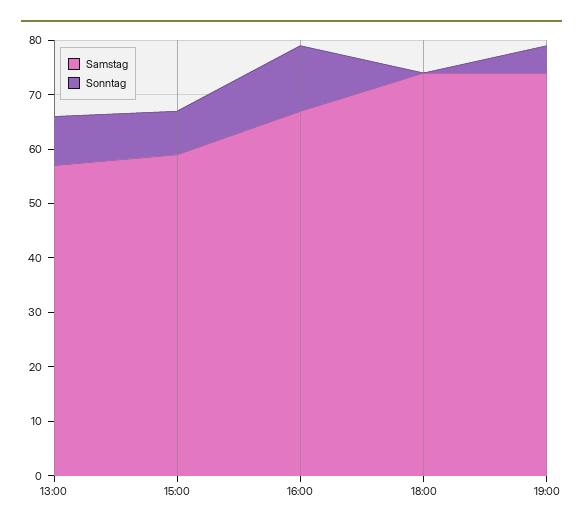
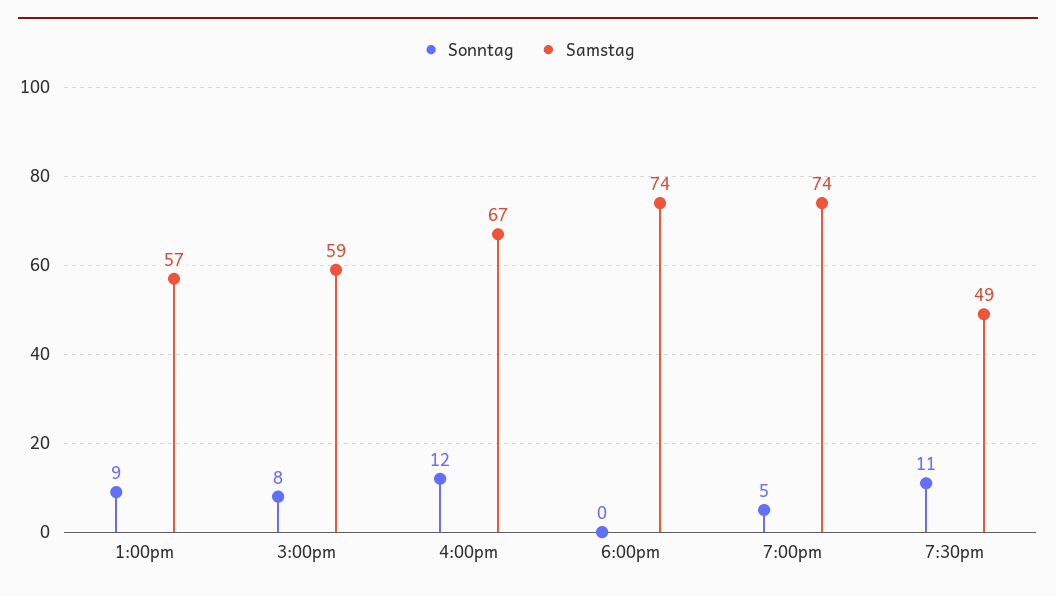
Sonntag, 7:30pm: none -> 11
Samstag, 7:30pm: none -> 49

